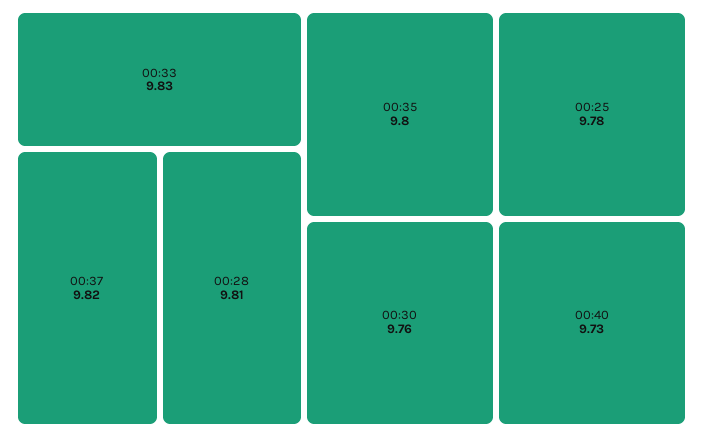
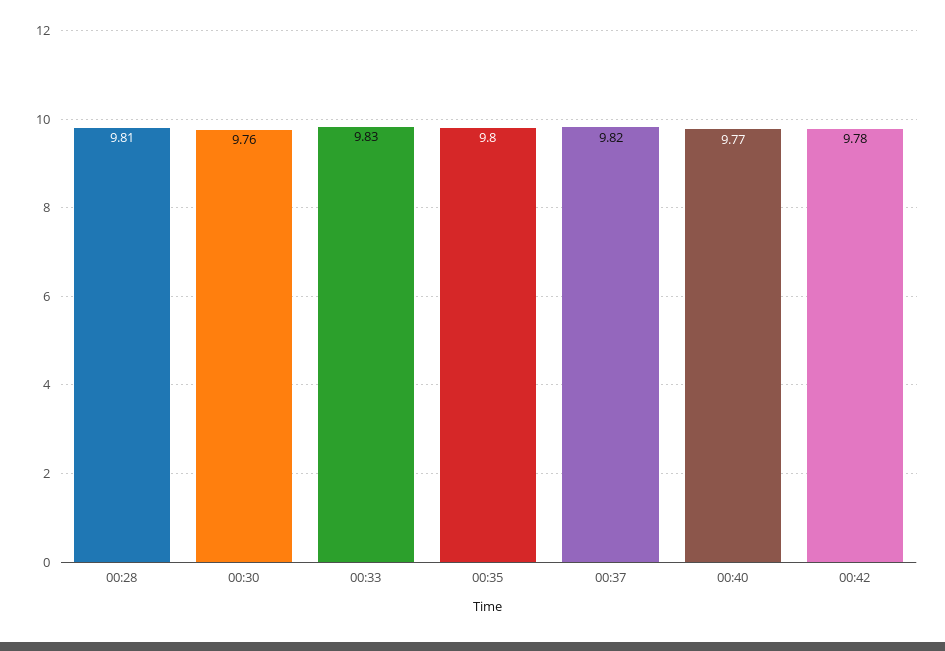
00:25: 9.78 -> none
00:40: 9.73 -> 9.77
00:42: none -> 9.78

